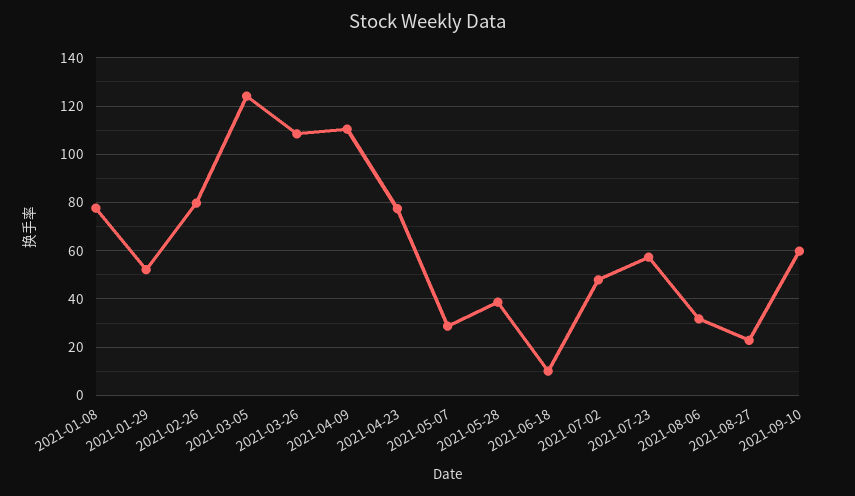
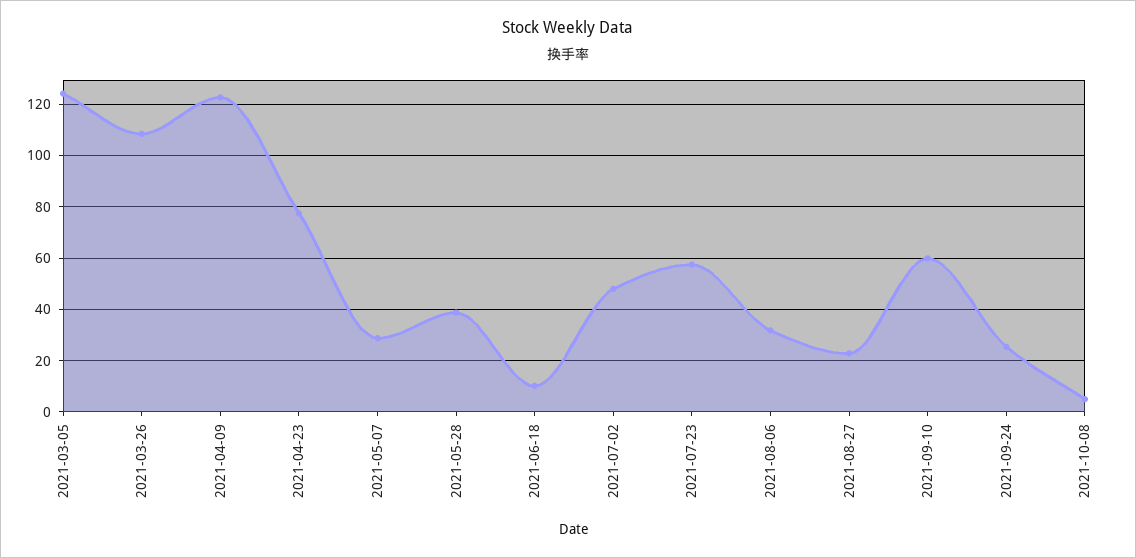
2021-01-08: 77.5 -> none
2021-01-29: 52.5 -> none
2021-02-26: 80 -> none
2021-04-09: 110 -> 122.5
2021-09-24: none -> 25
2021-10-08: none -> 5

